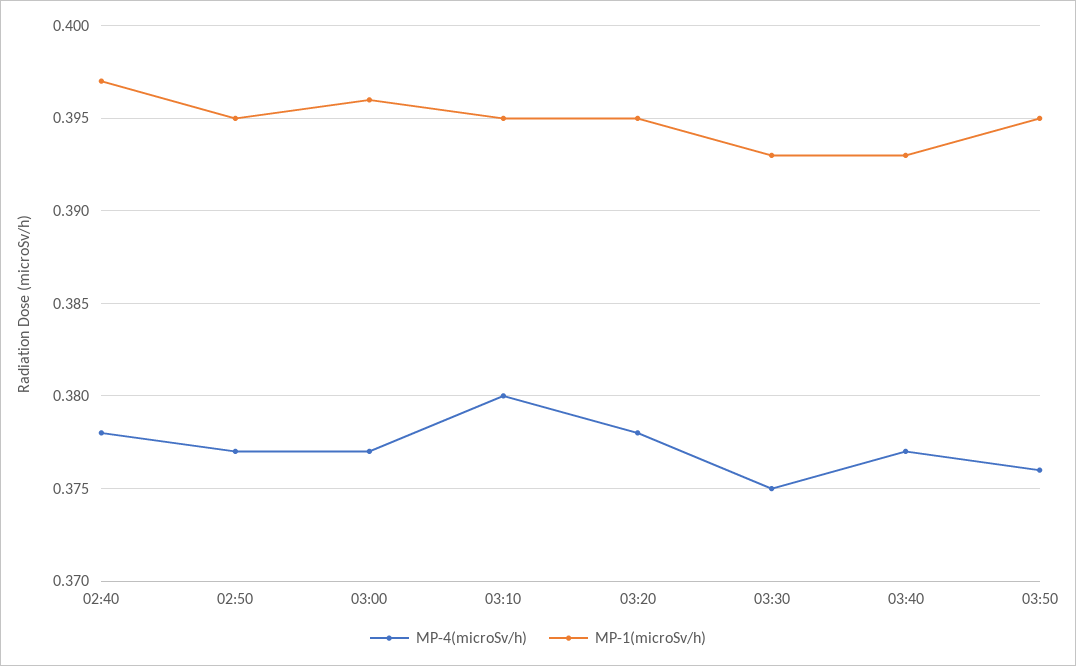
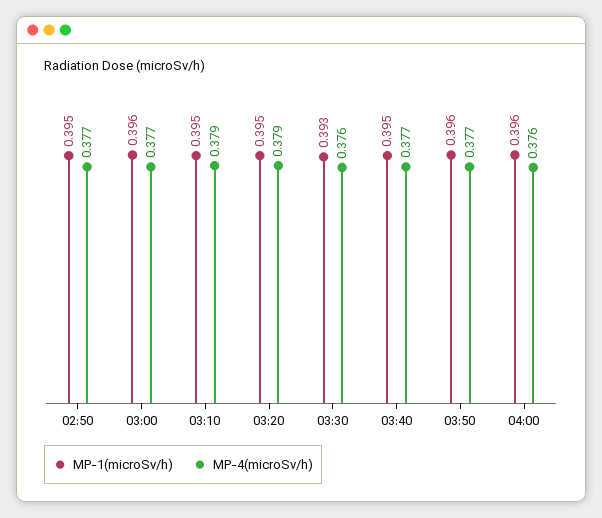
MP-4(microSv/h), 02:40: 0.378 -> none
MP-1(microSv/h), 02:40: 0.397 -> none
MP-4(microSv/h), 03:10: 0.38 -> 0.379
MP-4(microSv/h), 03:20: 0.378 -> 0.379
MP-4(microSv/h), 03:30: 0.375 -> 0.376
MP-1(microSv/h), 03:40: 0.393 -> 0.395
MP-4(microSv/h), 03:50: 0.376 -> 0.377
MP-1(microSv/h), 03:50: 0.395 -> 0.396
MP-1(microSv/h), 04:00: none -> 0.396
MP-4(microSv/h), 04:00: none -> 0.376

